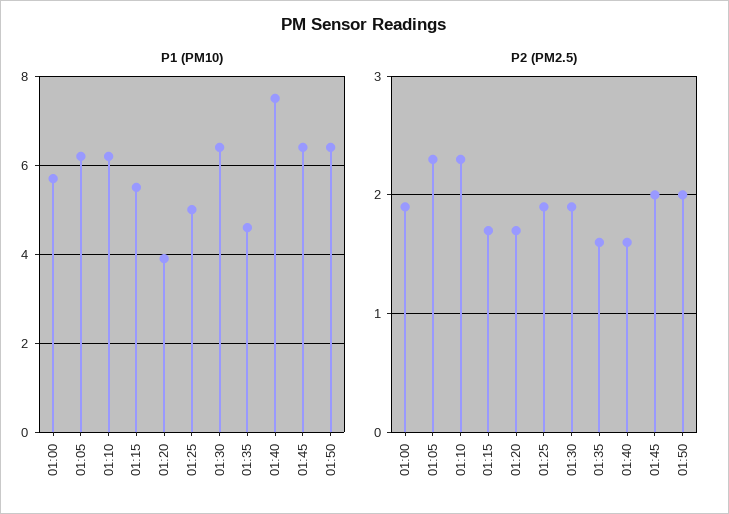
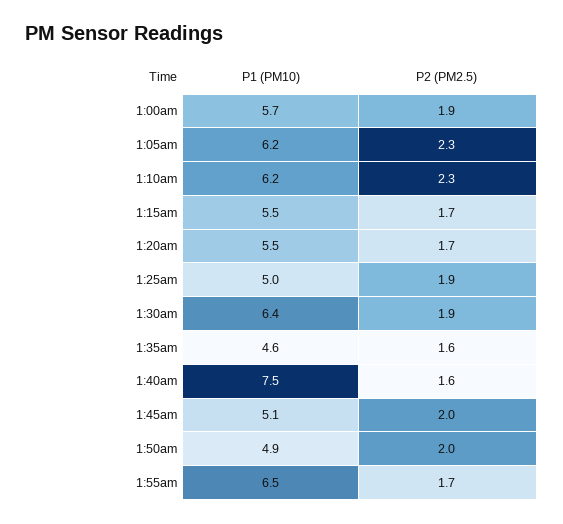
P1 (PM10), 01:20: 4 -> 5.5
P1 (PM10), 01:45: 6.5 -> 5.1
P1 (PM10), 01:50: 6.5 -> 4.9
P1 (PM10), 1:55am: none -> 6.5
P2 (PM2.5), 1:55am: none -> 1.7

